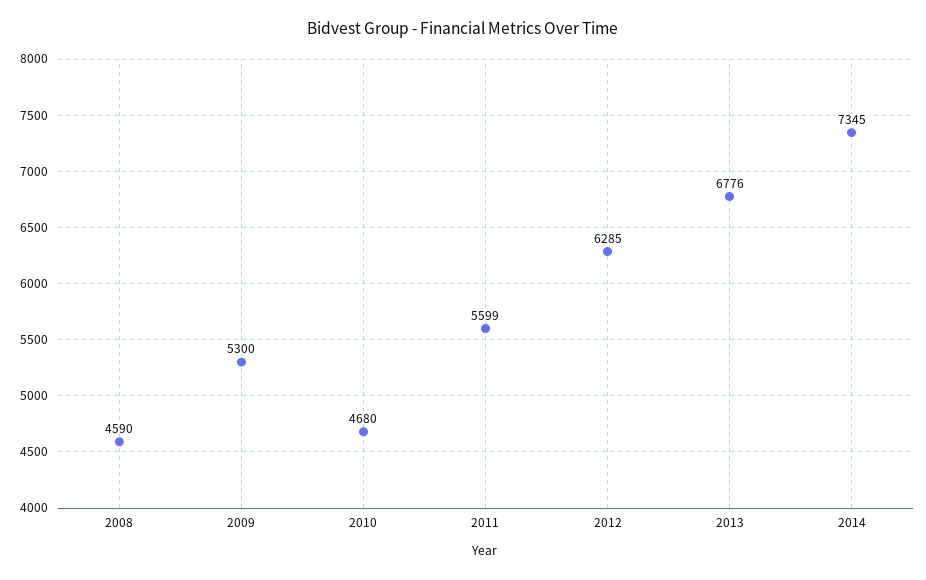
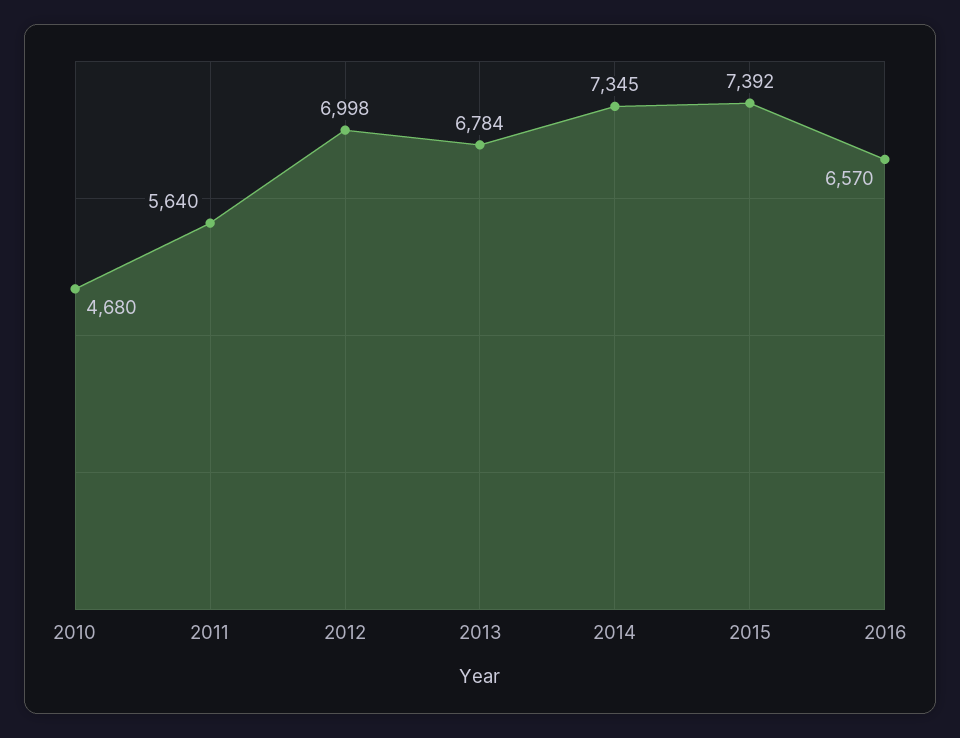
2008: 4590 -> none
2009: 5300 -> none
2011: 5599 -> 5640
2012: 6285 -> 6998
2013: 6776 -> 6784
2015: none -> 7392
2016: none -> 6570

